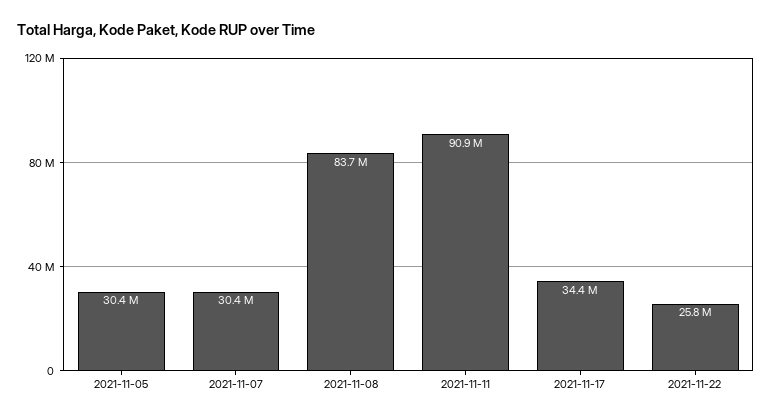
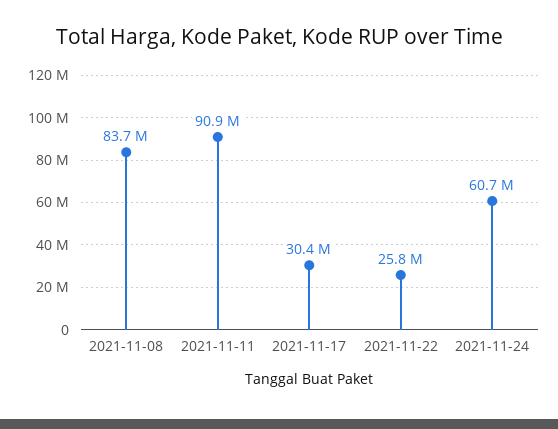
2021-11-05: 30400000 -> none
2021-11-07: 30400000 -> none
2021-11-17: 34400000 -> 30400000
2021-11-24: none -> 60700000

